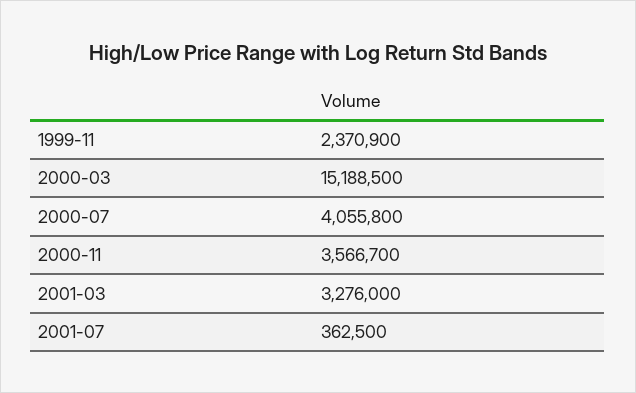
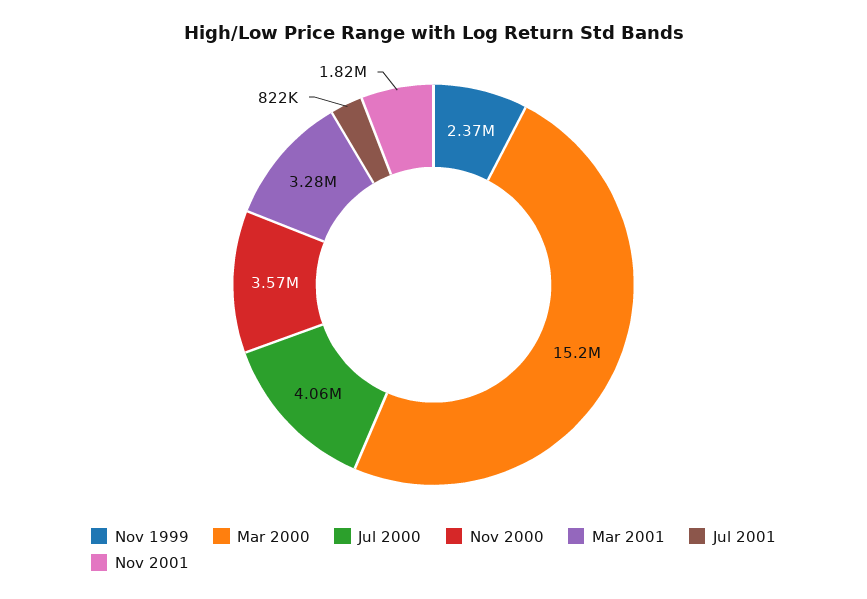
2001-07: 362500 -> 822000
Nov 2001: none -> 1820000

